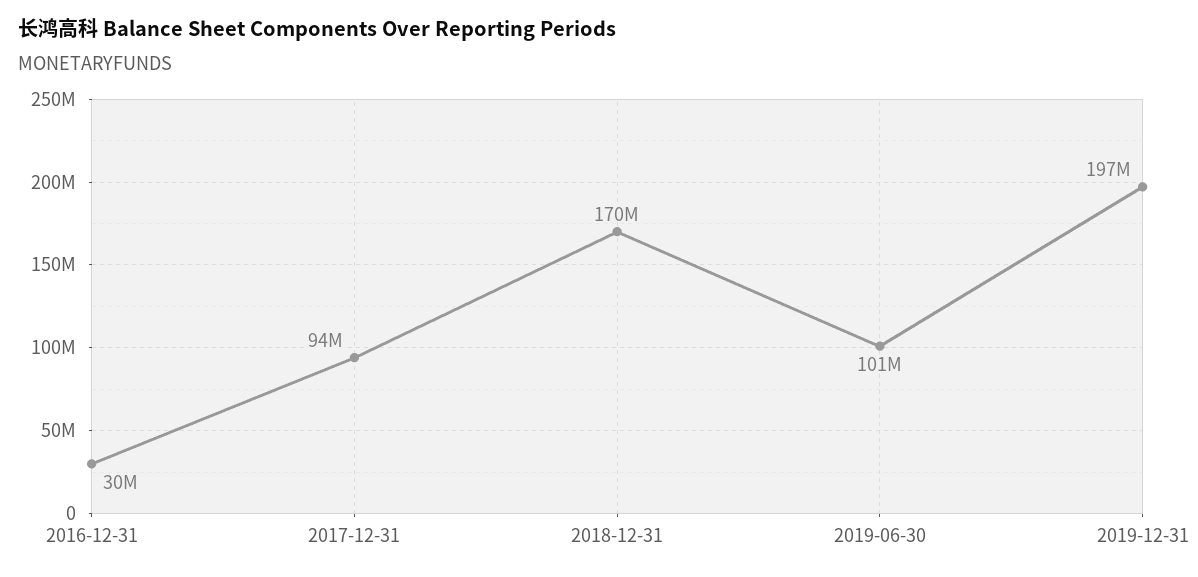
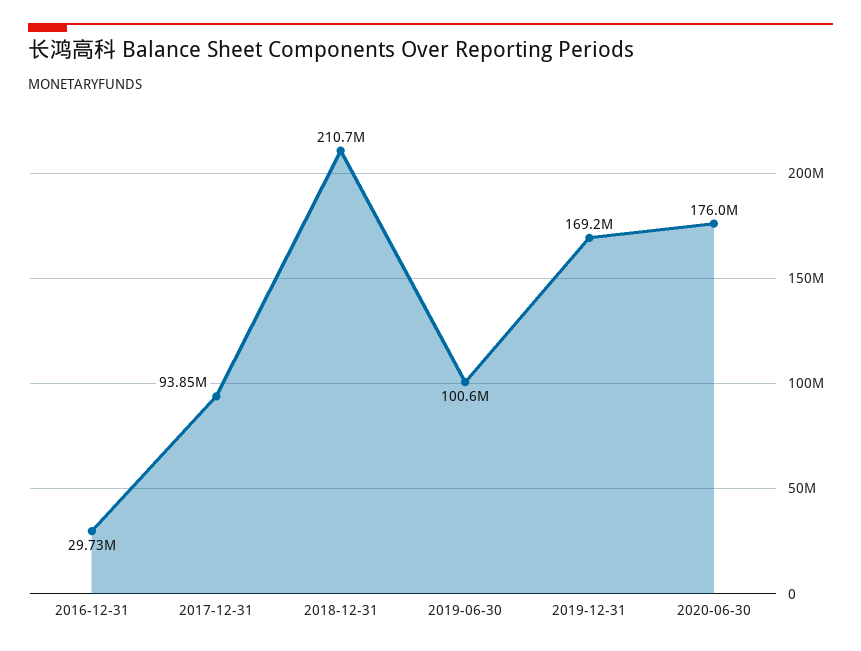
2018-12-31: 170000000 -> 210700000
2019-12-31: 197000000 -> 169200000
2020-06-30: none -> 176000000

